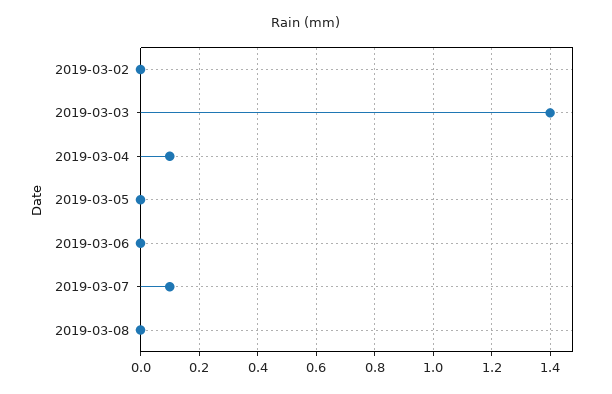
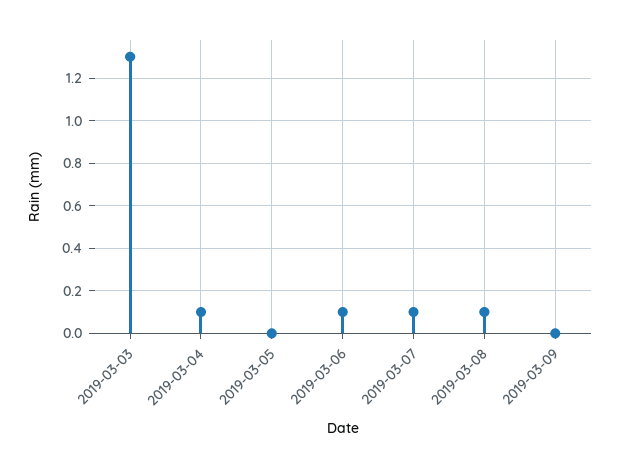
2019-03-02: 0 -> none
2019-03-03: 1.4 -> 1.3
2019-03-06: 0 -> 0.1
2019-03-08: 0 -> 0.1
2019-03-09: none -> 0

